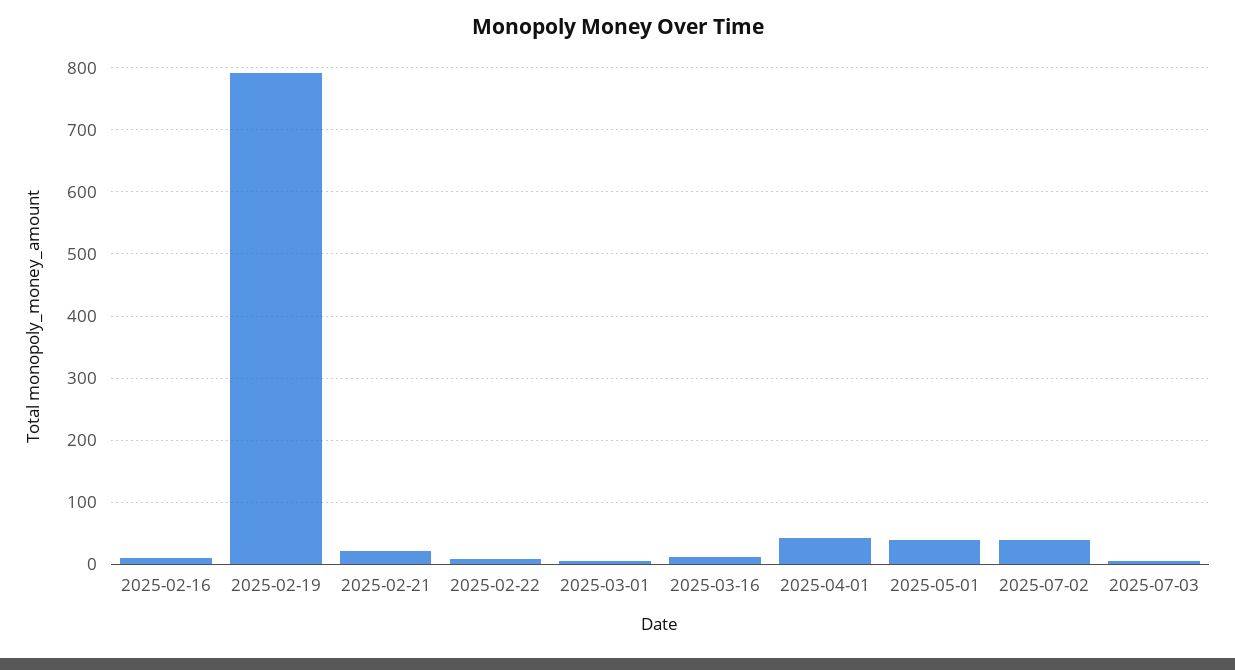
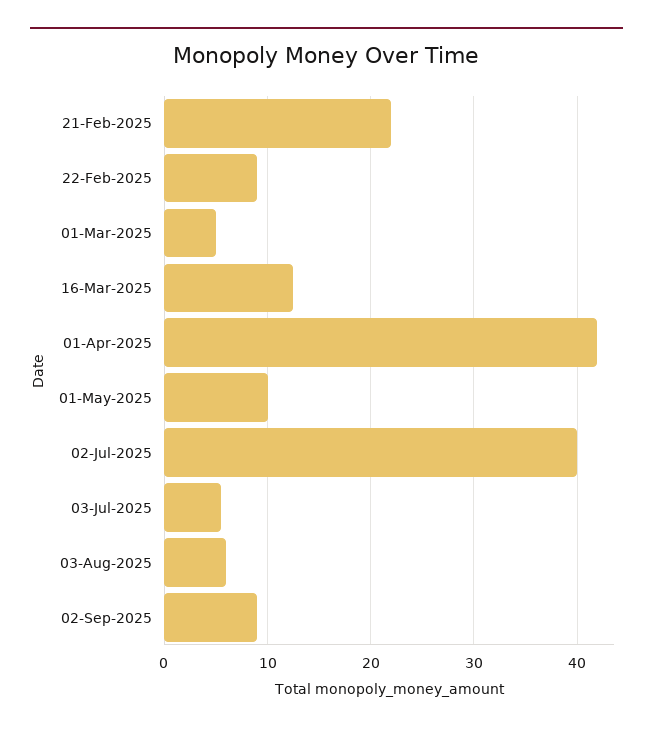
2025-02-16: 10 -> none
2025-02-19: 790 -> none
2025-05-01: 40 -> 10
03-Aug-2025: none -> 6
02-Sep-2025: none -> 9

